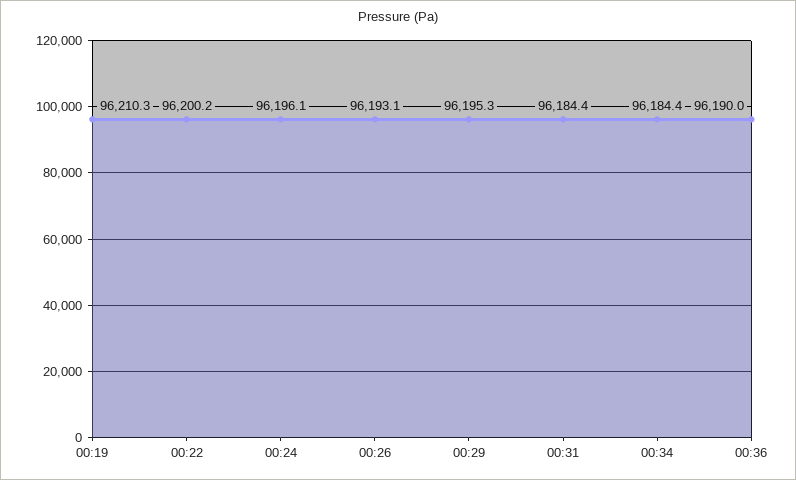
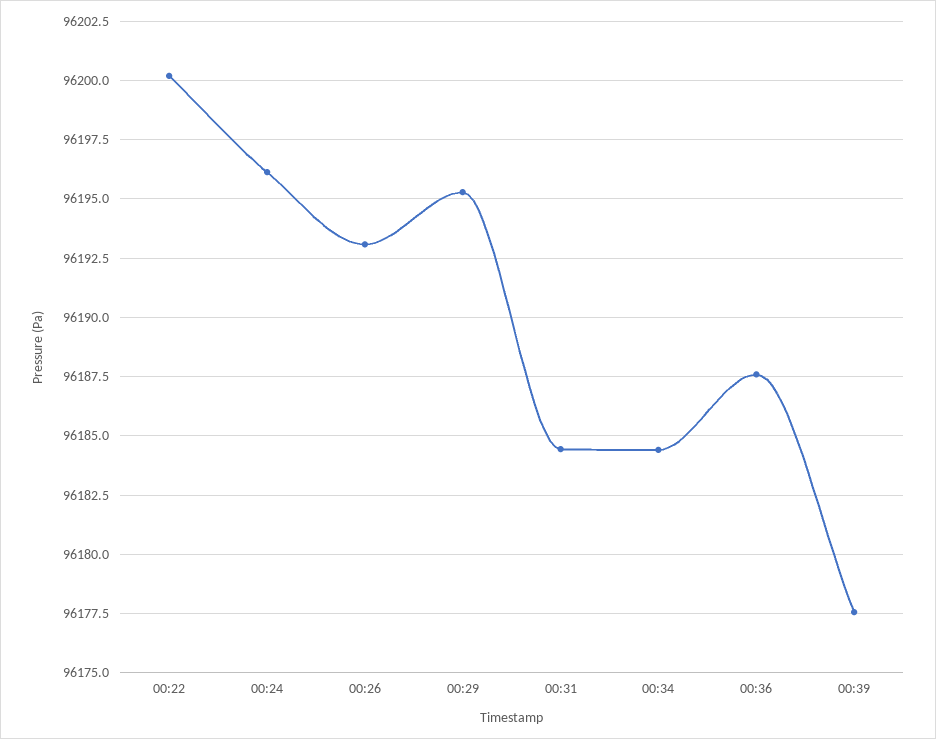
00:19: 96210.3 -> none
00:36: 96190 -> 96187.5
00:39: none -> 96177.5

